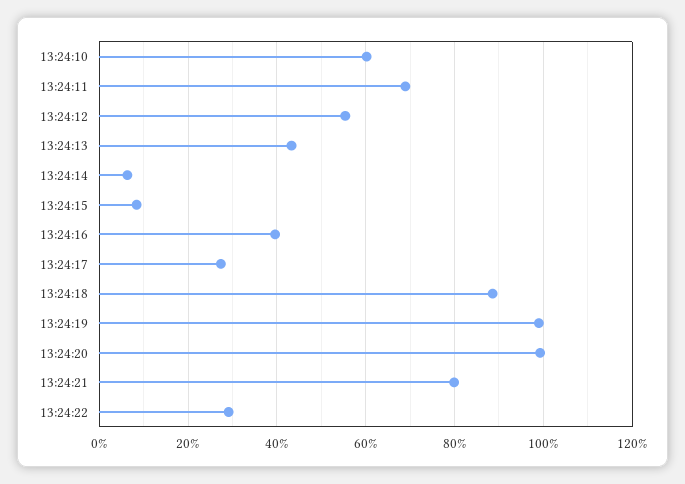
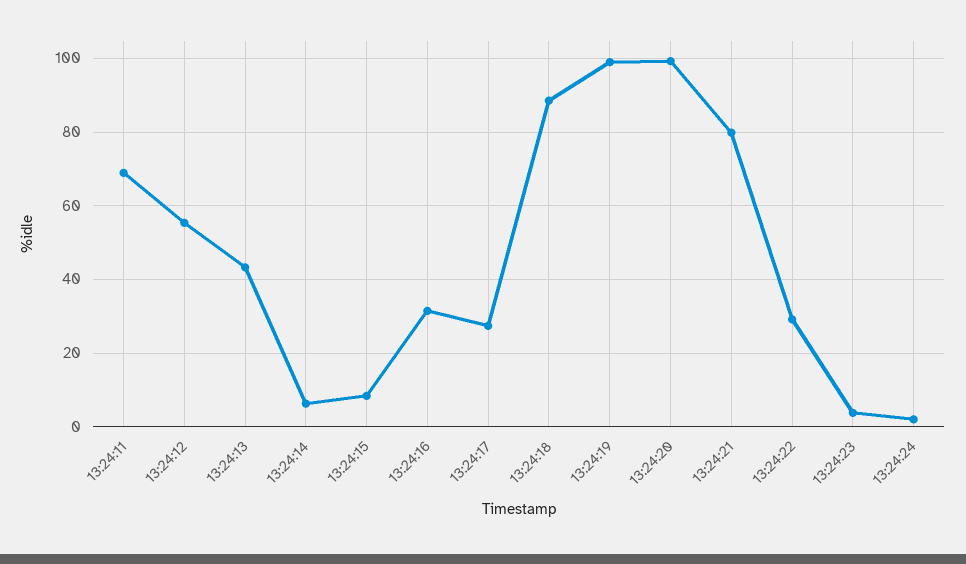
13:24:10: 60 -> none
13:24:16: 40 -> 32
13:24:23: none -> 4
13:24:24: none -> 2

